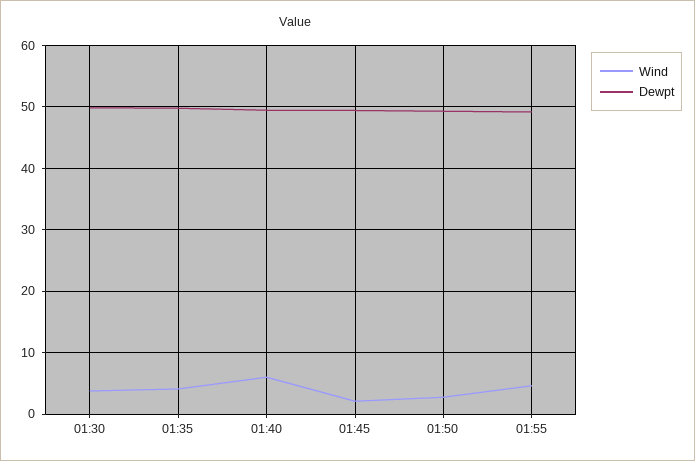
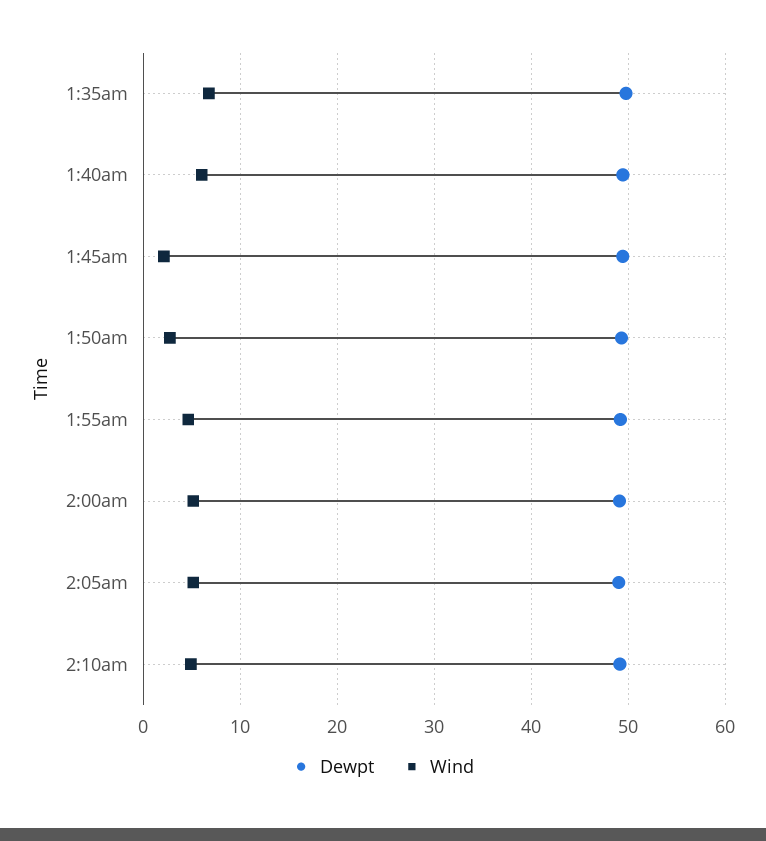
Wind, 01:30: 4 -> none
Dewpt, 01:30: 50 -> none
Wind, 01:35: 4 -> 7
Dewpt, 2:00am: none -> 49
Wind, 2:00am: none -> 5
Dewpt, 2:05am: none -> 49
Wind, 2:05am: none -> 5
Dewpt, 2:10am: none -> 49
Wind, 2:10am: none -> 5

